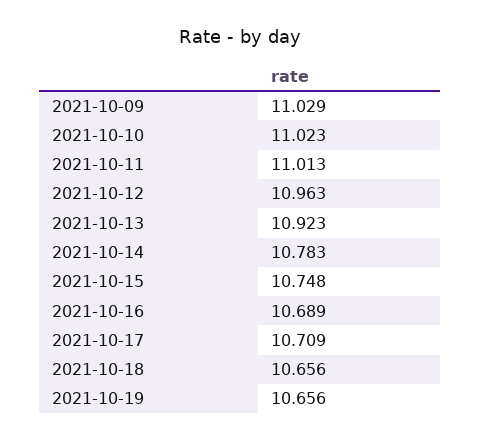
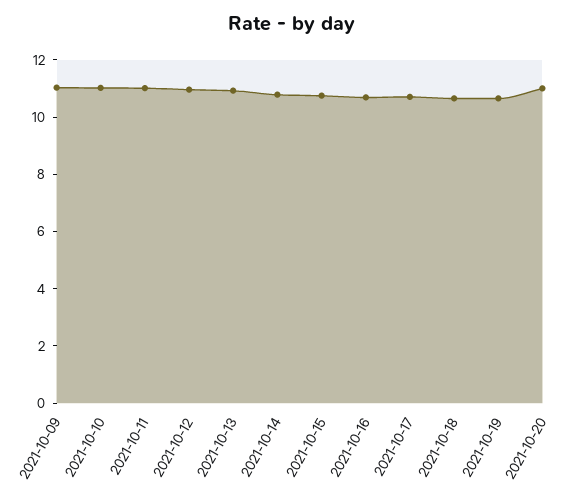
2021-10-20: none -> 11

